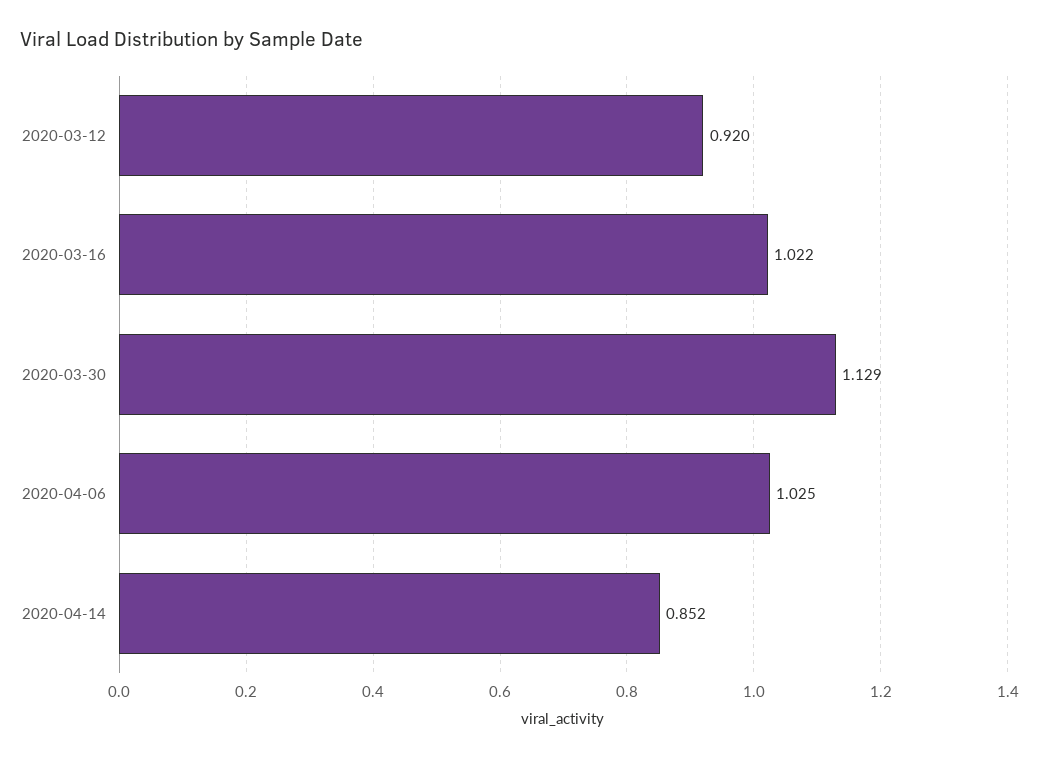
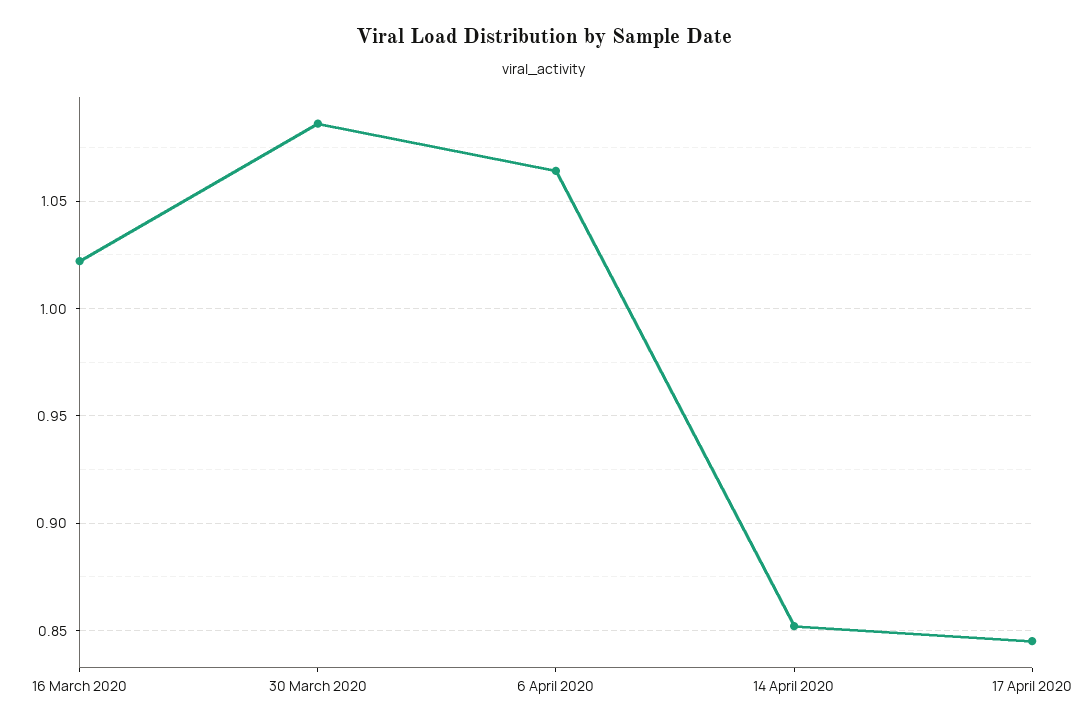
2020-03-12: 0.92 -> none
2020-03-30: 1.129 -> 1.085
2020-04-06: 1.025 -> 1.065
17 April 2020: none -> 0.845

